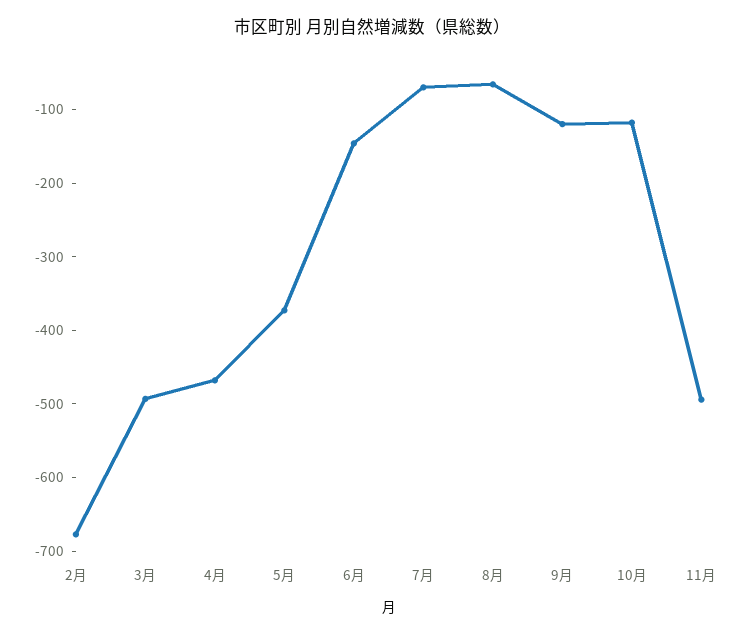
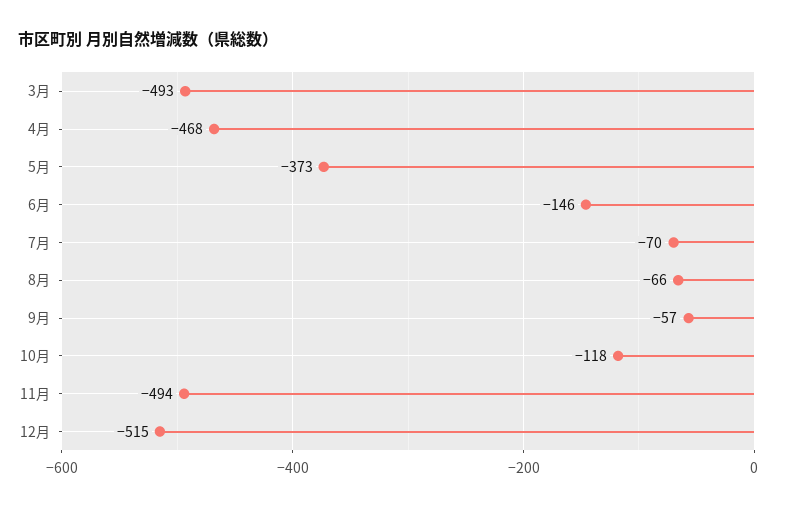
2月: -680 -> none
9月: -120 -> -57
12月: none -> -515

